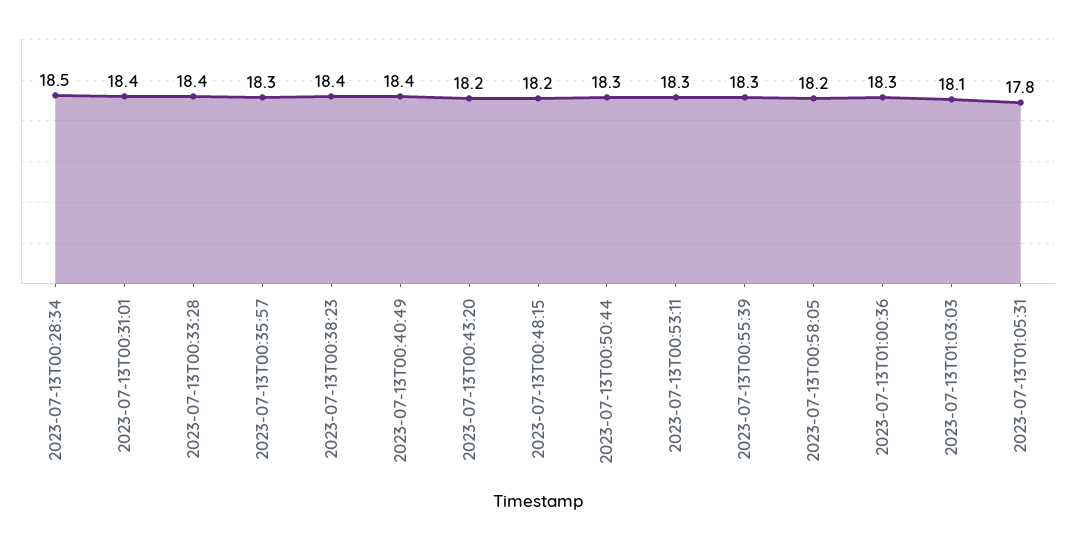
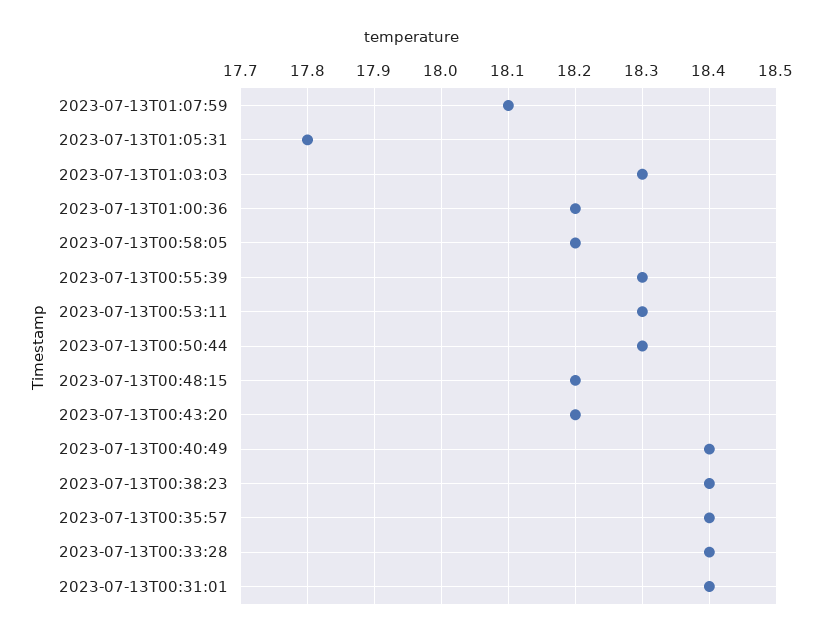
2023-07-13T00:28:34: 18.5 -> none
2023-07-13T00:35:57: 18.3 -> 18.4
2023-07-13T01:00:36: 18.3 -> 18.2
2023-07-13T01:03:03: 18.1 -> 18.3
2023-07-13T01:07:59: none -> 18.1

